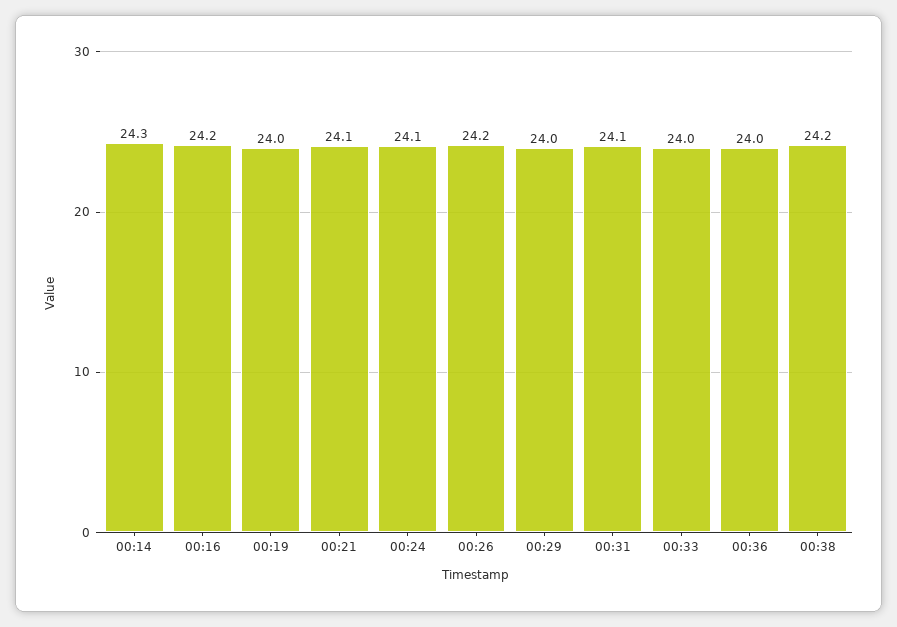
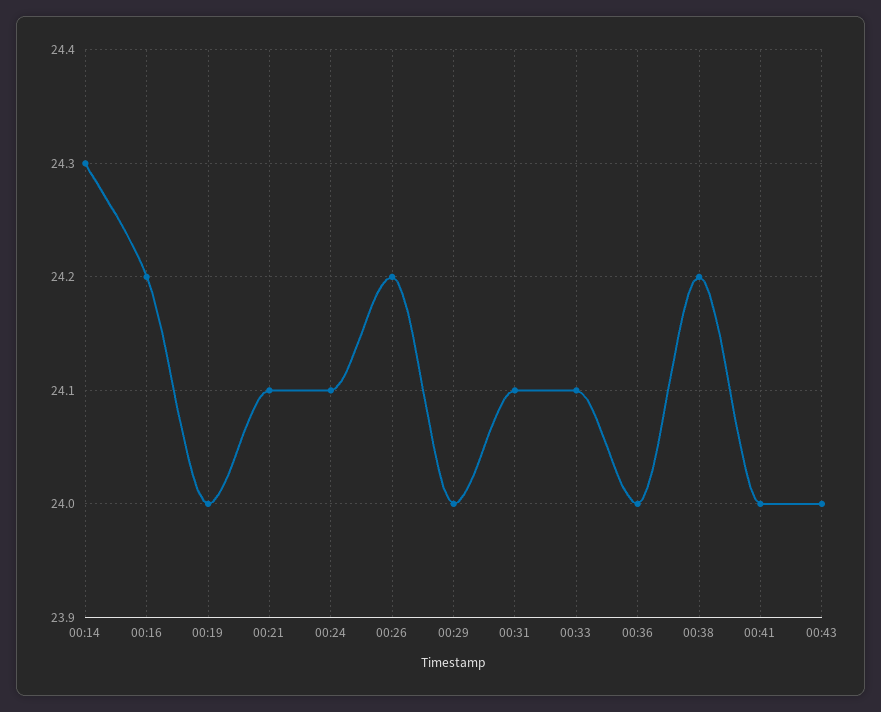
00:33: 24 -> 24.1
00:41: none -> 24
00:43: none -> 24

